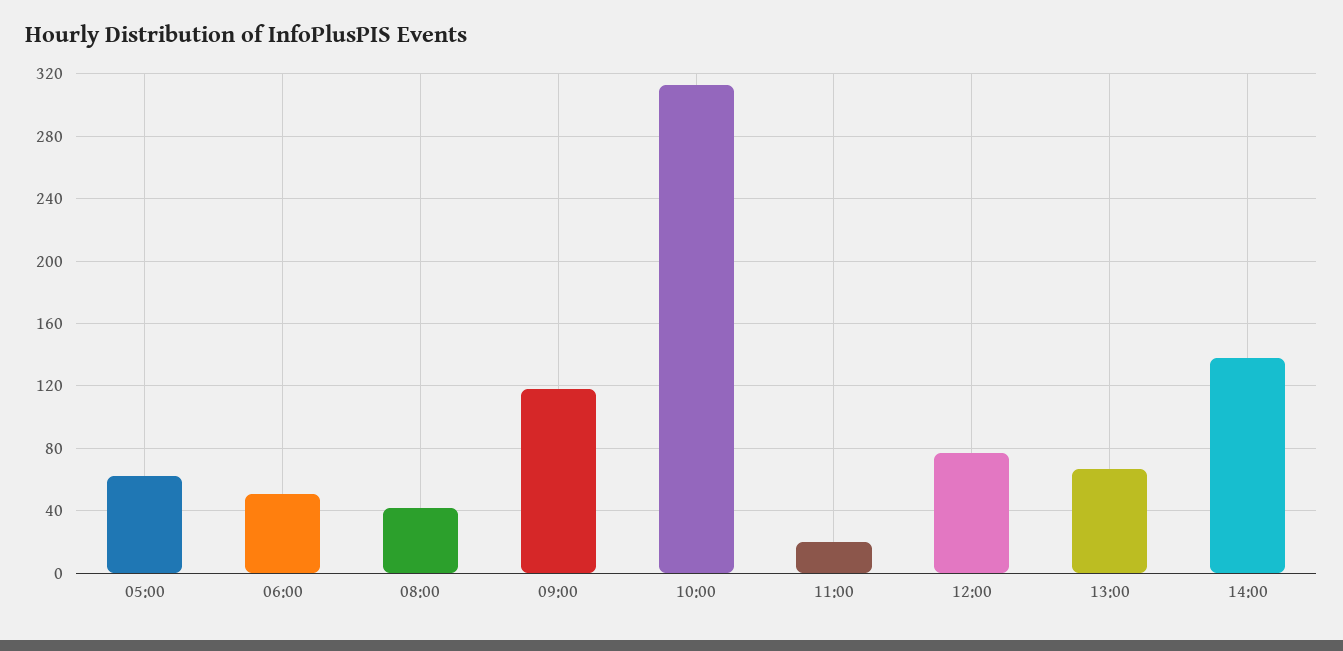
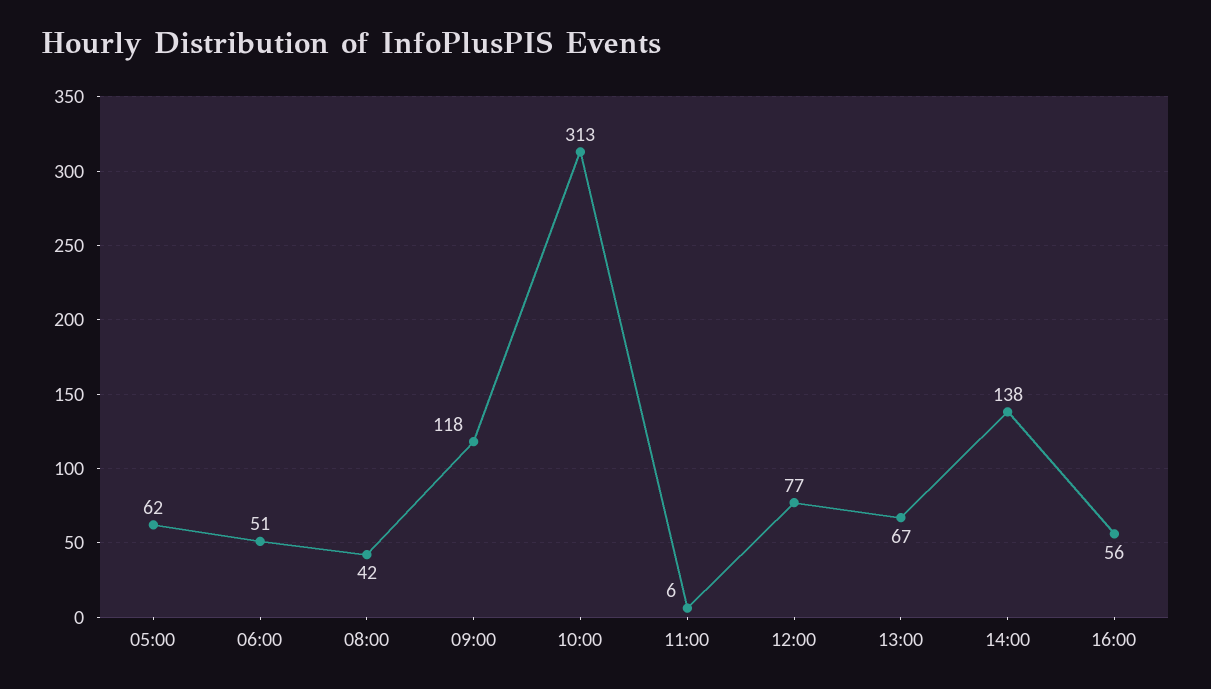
11:00: 20 -> 6
16:00: none -> 56

